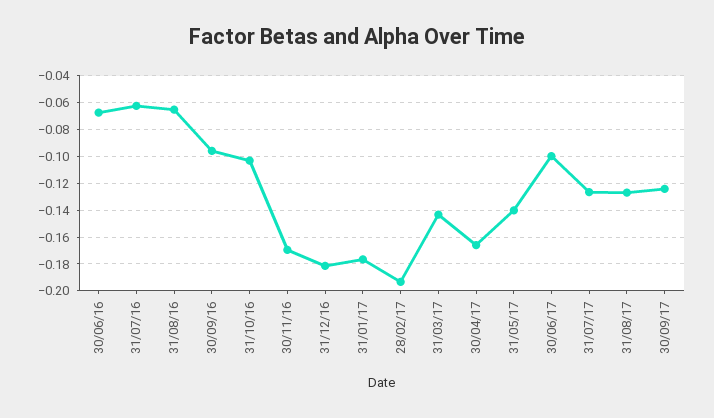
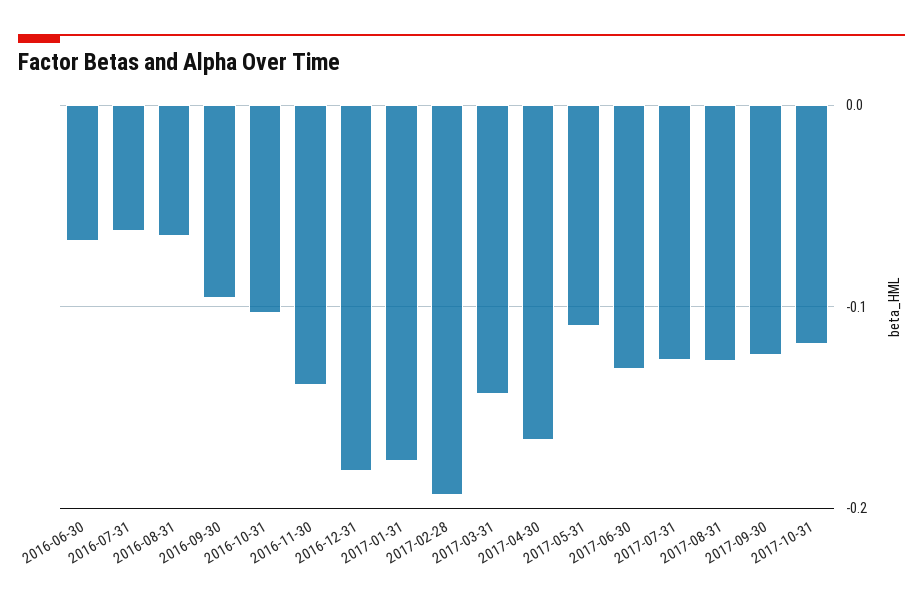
30/11/16: -0.17 -> -0.14
31/05/17: -0.14 -> -0.11
30/06/17: -0.1 -> -0.13
2017-10-31: none -> -0.12

